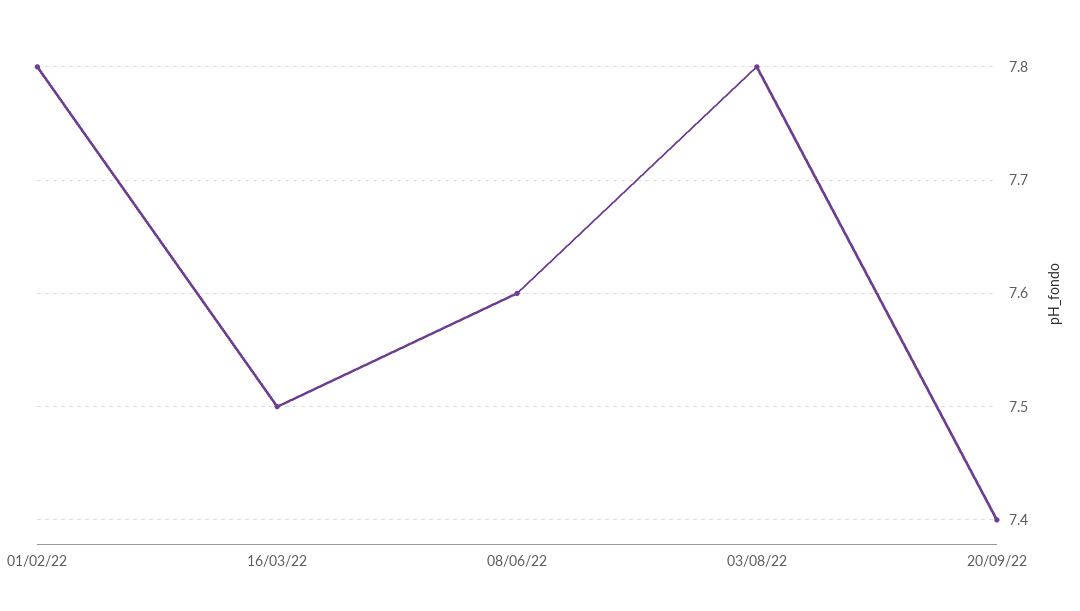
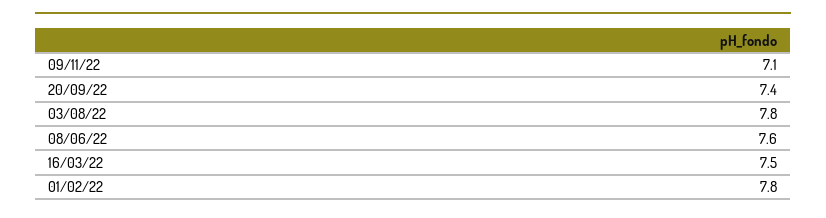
09/11/22: none -> 7.1

